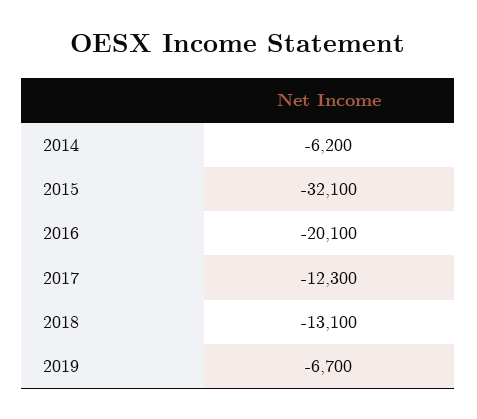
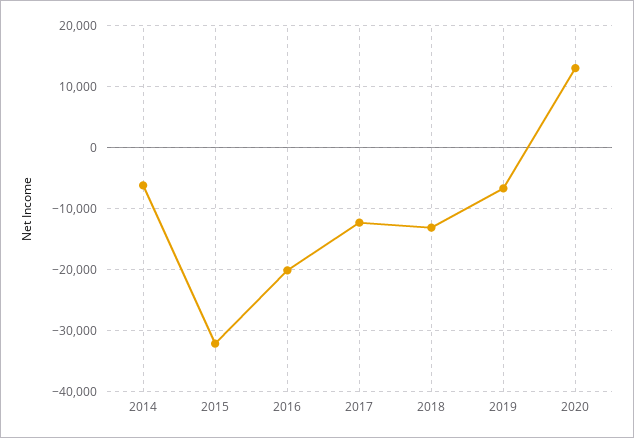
2020: none -> 13000

